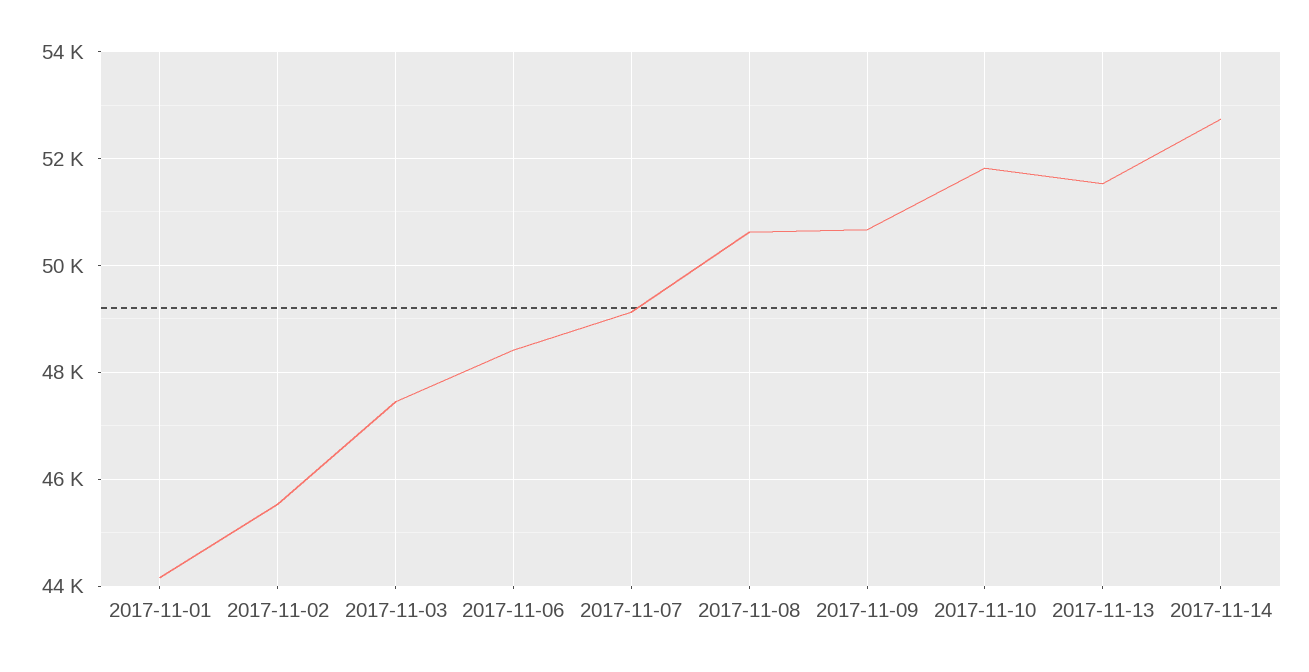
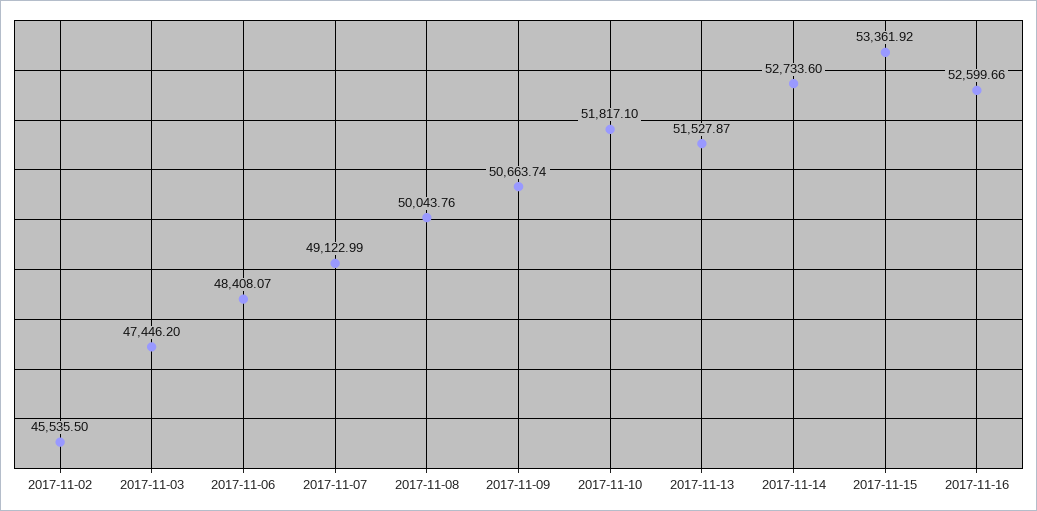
2017-11-01: 44200 -> none
2017-11-08: 50600 -> 50043.76
2017-11-15: none -> 53361.92
2017-11-16: none -> 52599.66

